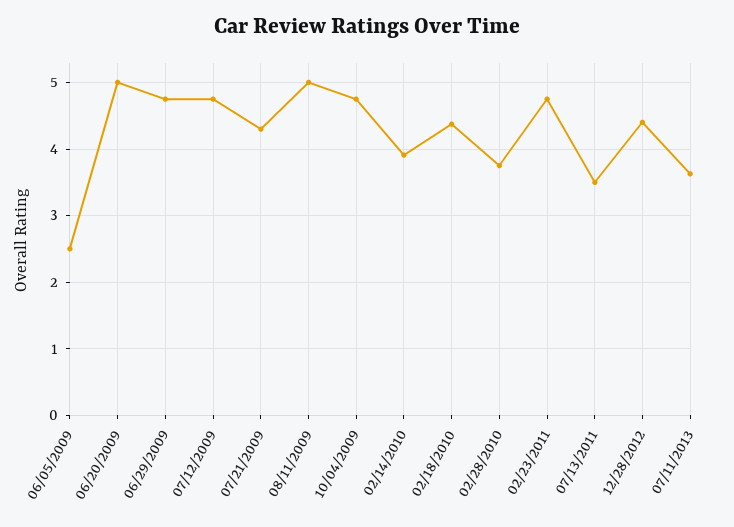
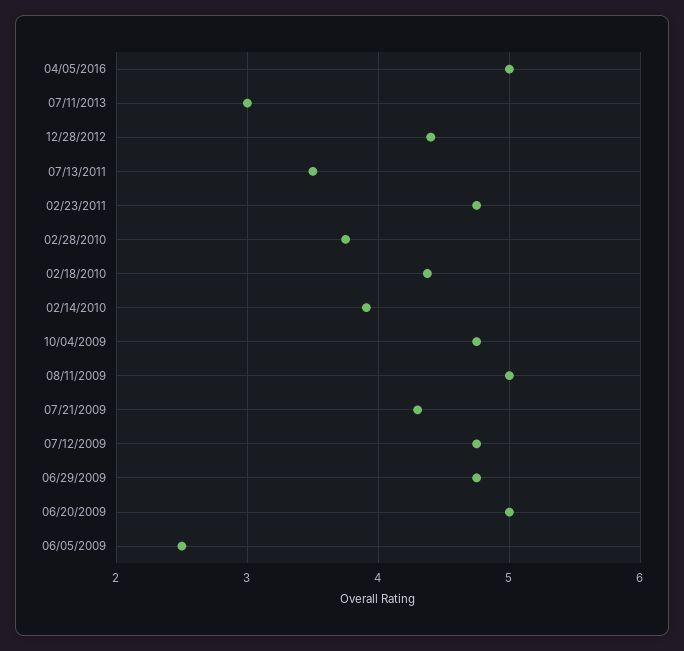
07/11/2013: 3.6 -> 3
04/05/2016: none -> 5

